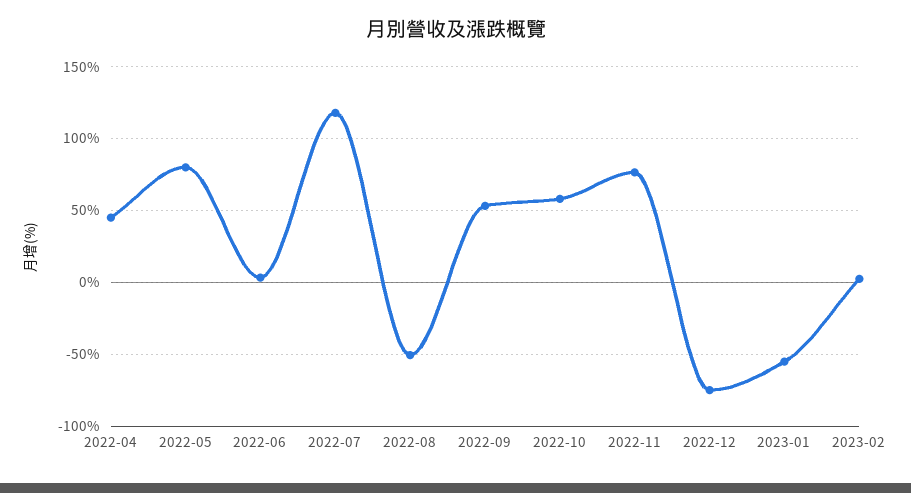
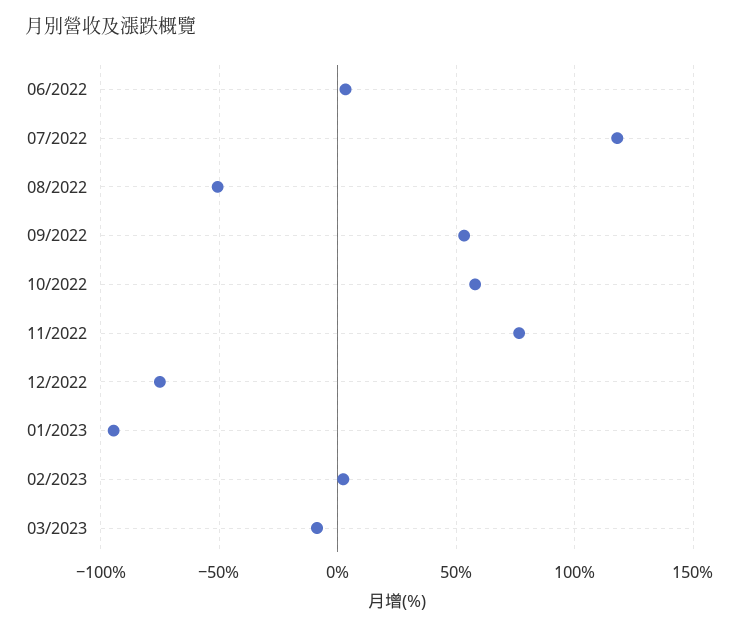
2022-04: 45 -> none
2022-05: 80 -> none
2023-01: -55 -> -95
03/2023: none -> -10

